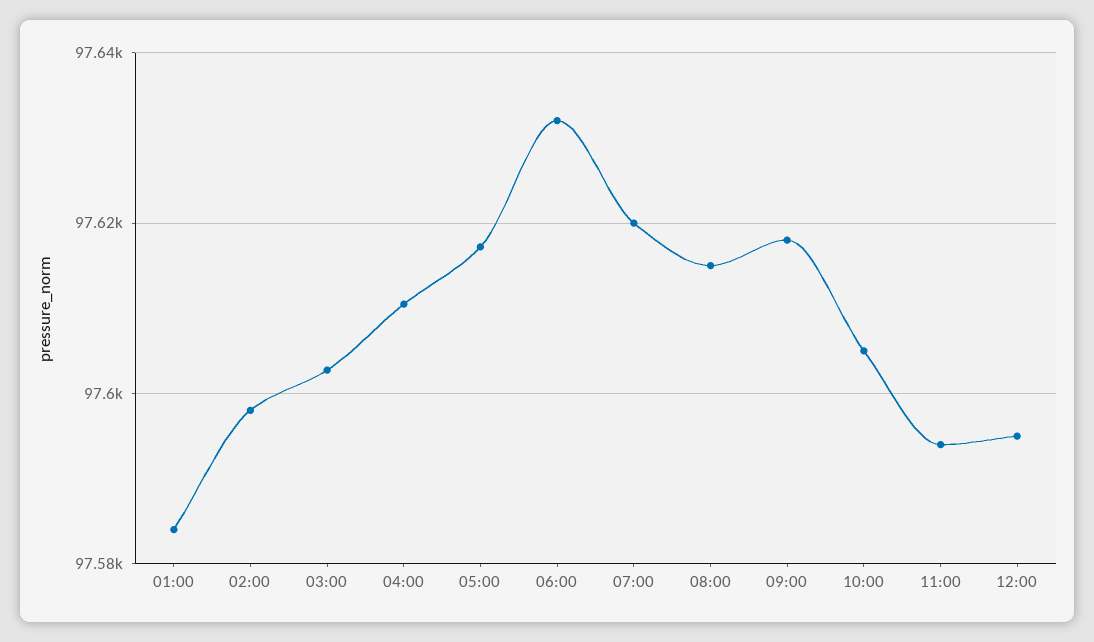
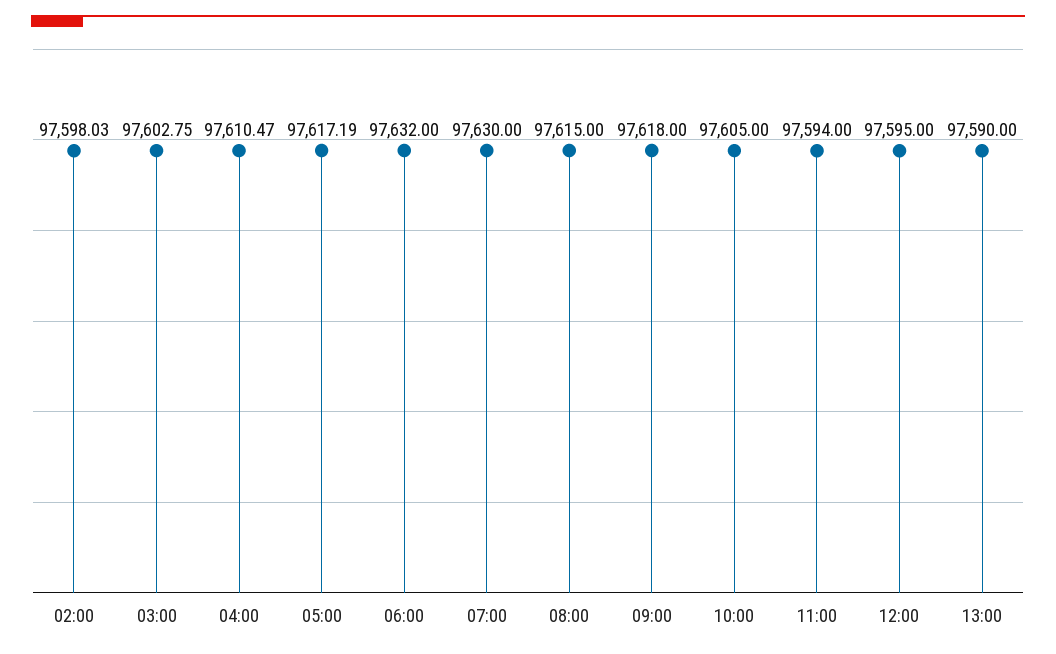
01:00: 97584 -> none
07:00: 97620 -> 97630
13:00: none -> 97590

